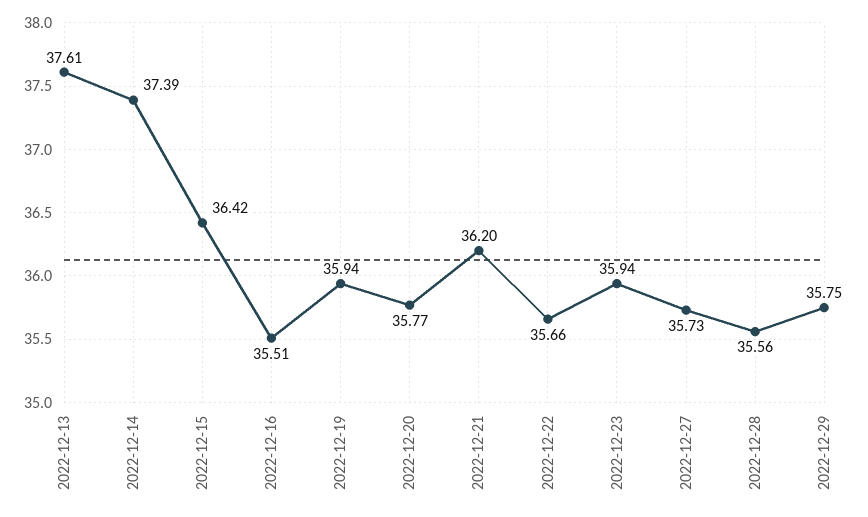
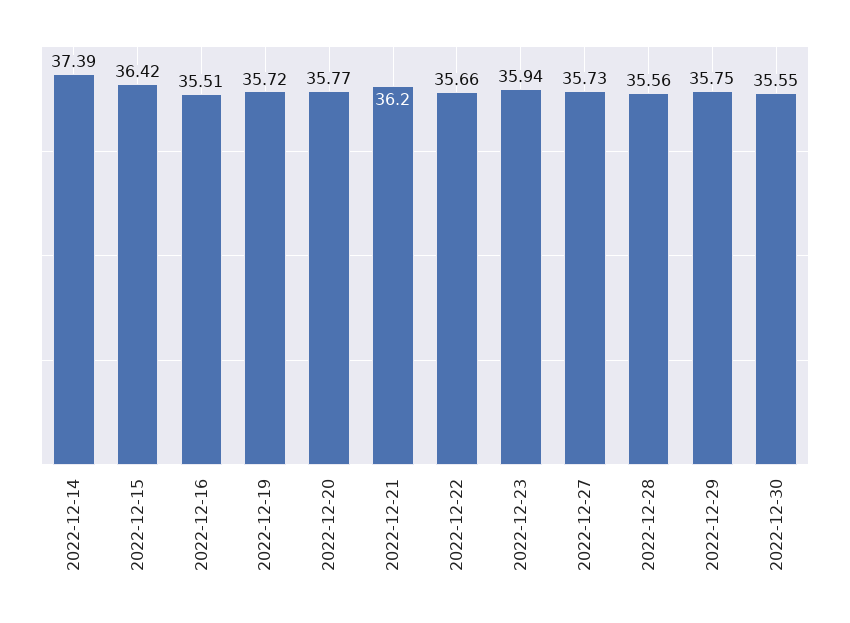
2022-12-13: 37.61 -> none
2022-12-19: 35.94 -> 35.72
2022-12-30: none -> 35.55

